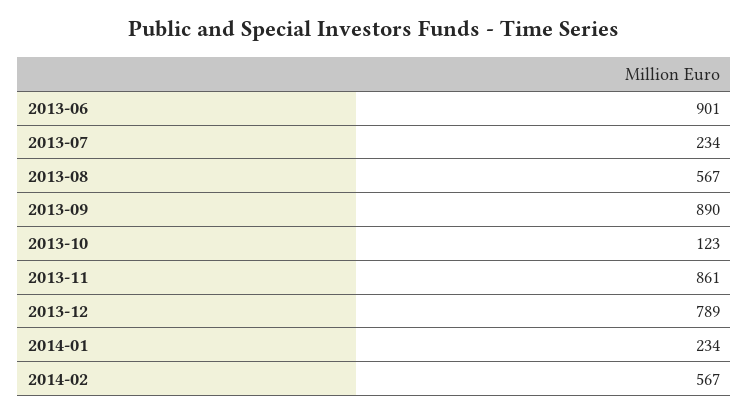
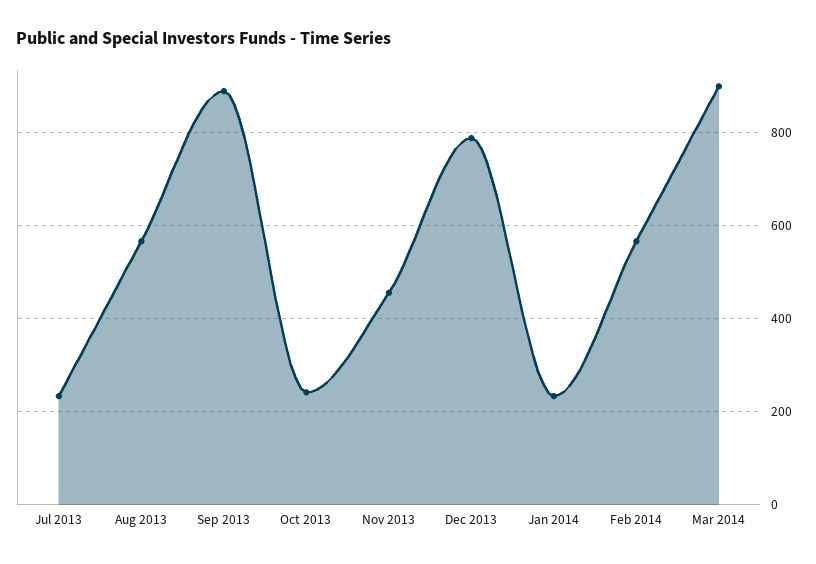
2013-06: 901 -> none
2013-10: 123 -> 240
2013-11: 861 -> 460
Mar 2014: none -> 900

